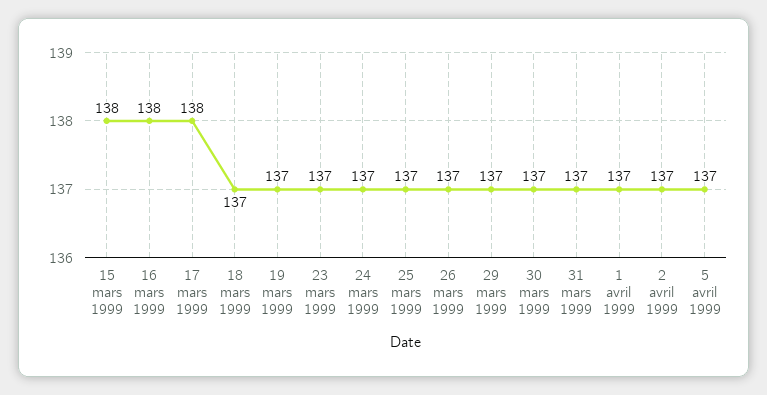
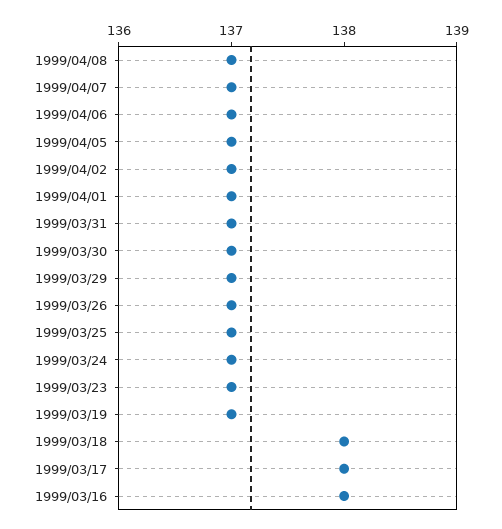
15 mars 1999: 138 -> none
18 mars 1999: 137 -> 138
1999/04/08: none -> 137
1999/04/07: none -> 137
1999/04/06: none -> 137

